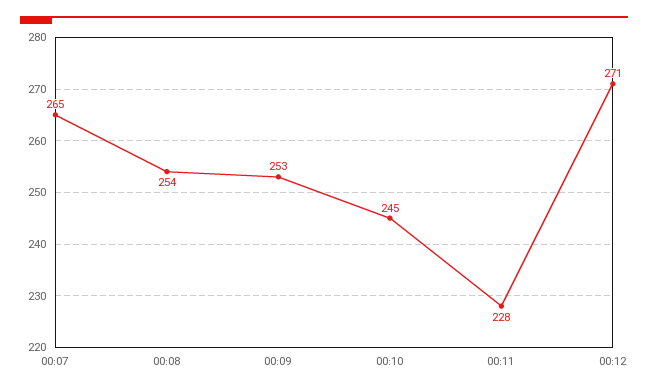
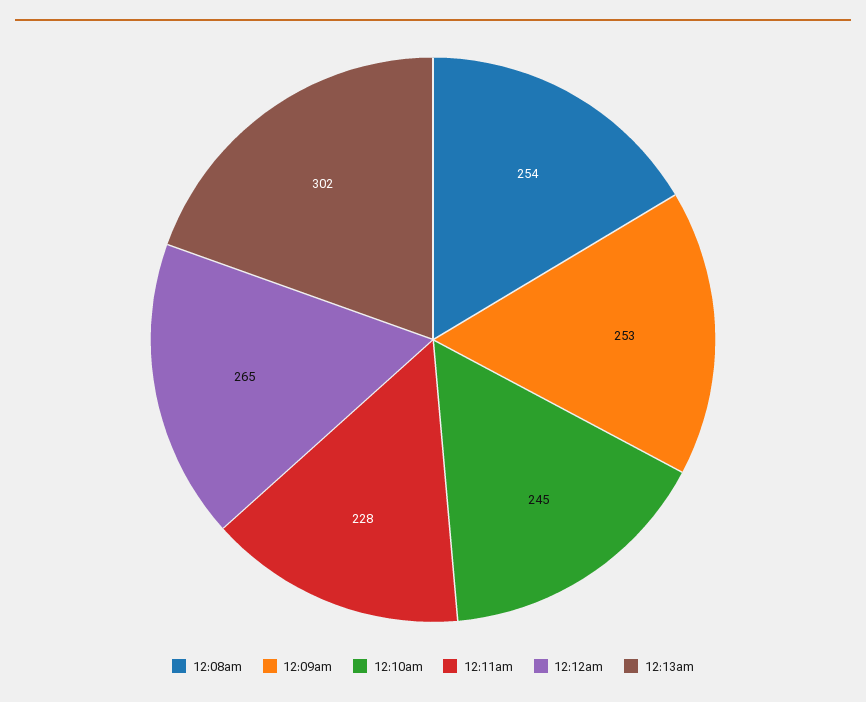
00:07: 265 -> none
00:12: 271 -> 265
12:13am: none -> 302

